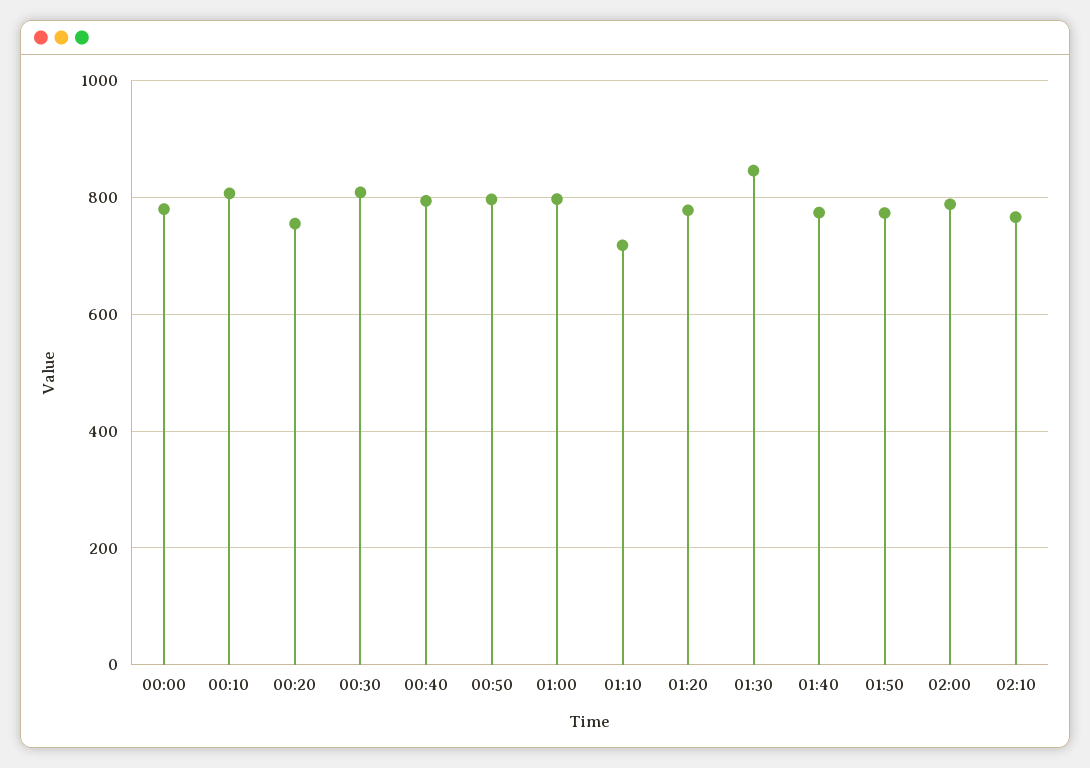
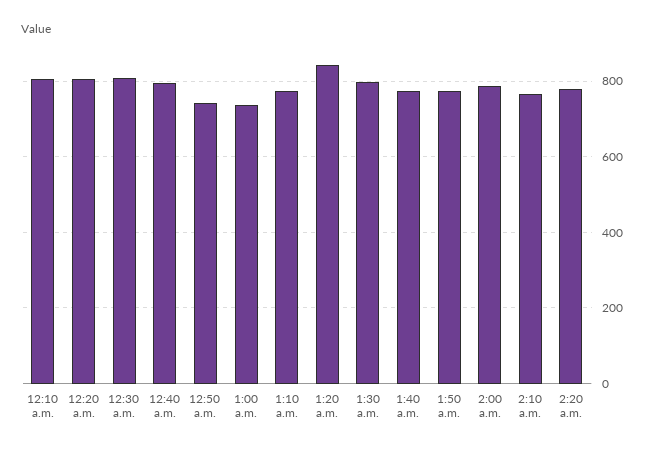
00:00: 780 -> none
00:20: 760 -> 800
00:50: 800 -> 740
01:00: 800 -> 740
01:10: 720 -> 780
01:20: 780 -> 840
01:30: 840 -> 800
2:20 a.m.: none -> 780

